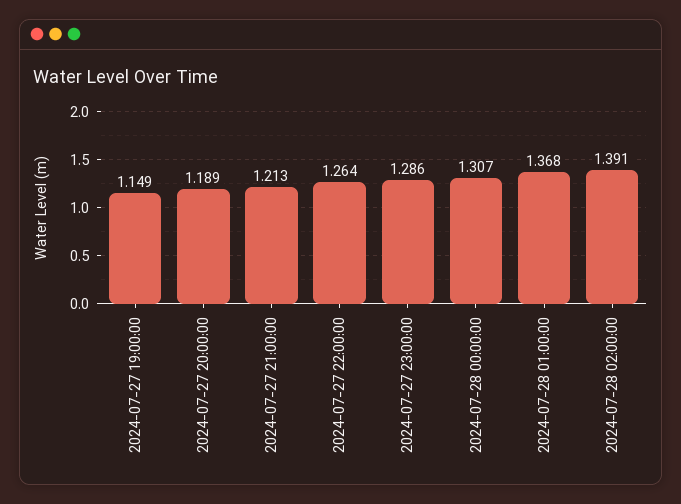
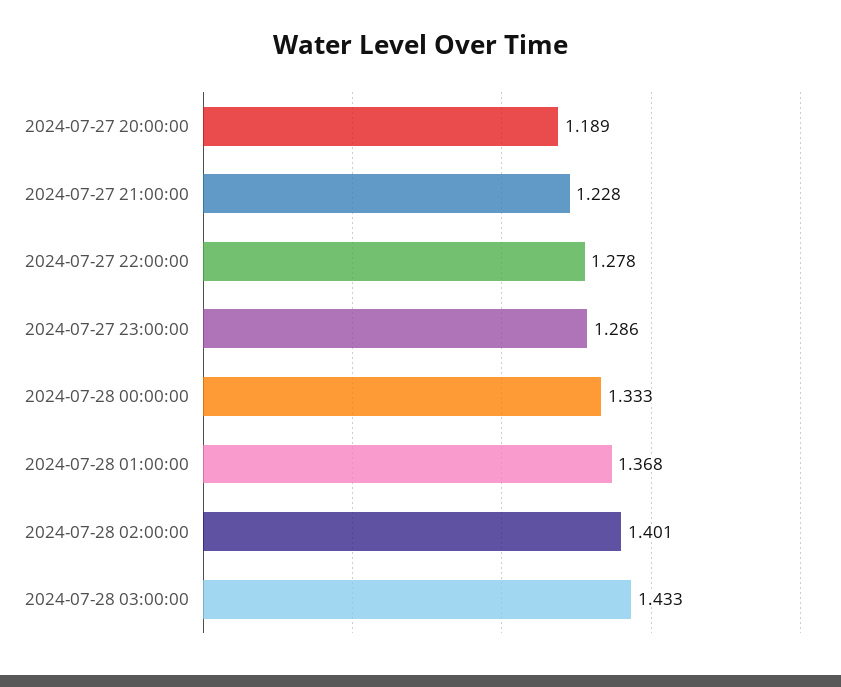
2024-07-27 19:00:00: 1.149 -> none
2024-07-27 21:00:00: 1.213 -> 1.228
2024-07-27 22:00:00: 1.264 -> 1.278
2024-07-28 00:00:00: 1.307 -> 1.333
2024-07-28 02:00:00: 1.391 -> 1.401
2024-07-28 03:00:00: none -> 1.433

